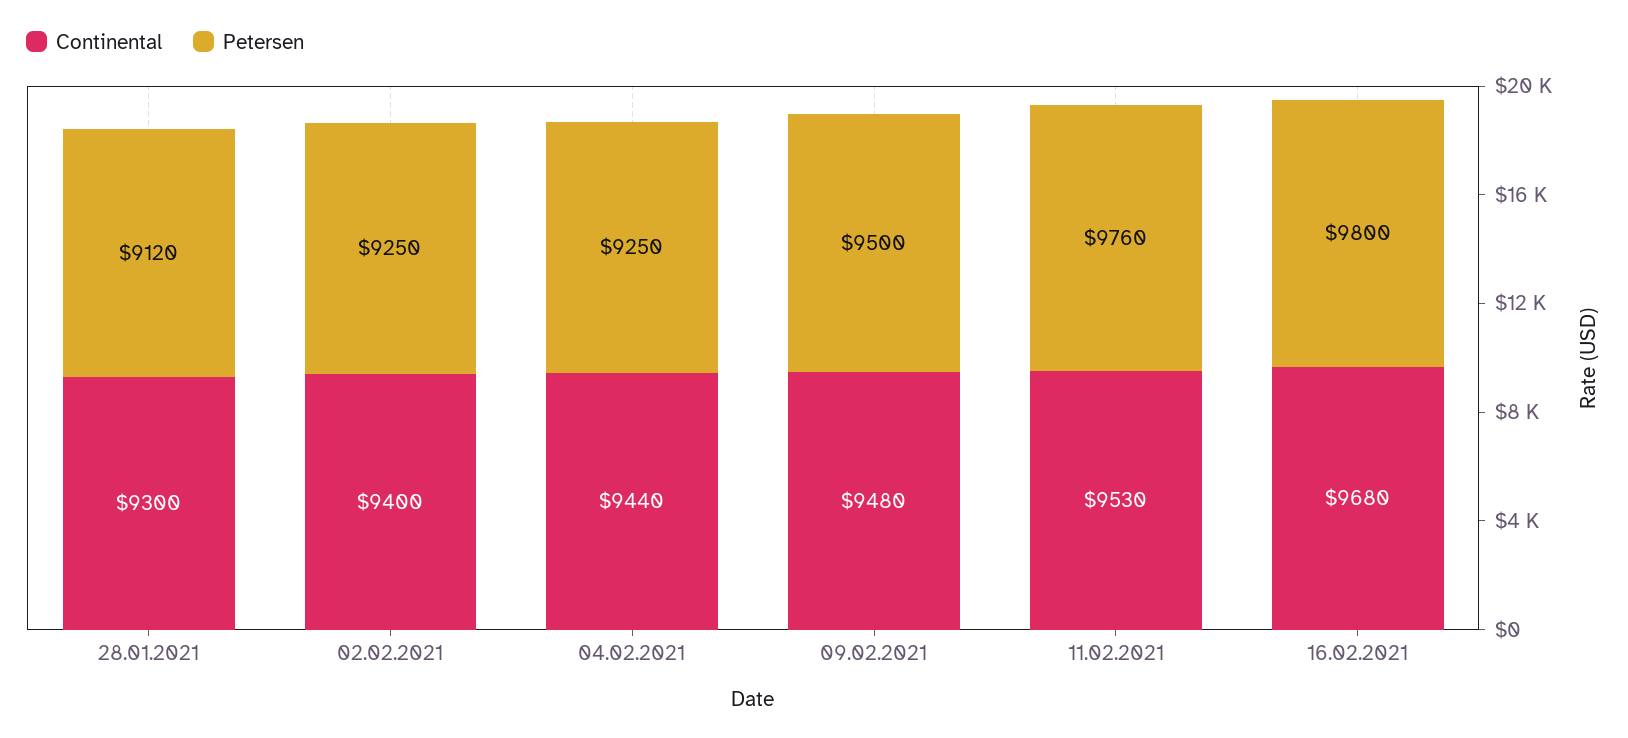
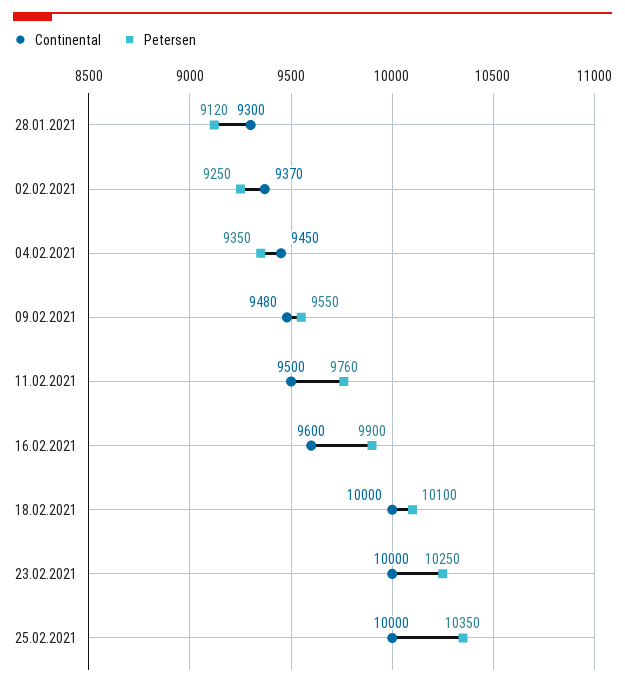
Continental, 02.02.2021: 9400 -> 9370
Continental, 04.02.2021: 9440 -> 9450
Petersen, 04.02.2021: 9250 -> 9350
Petersen, 09.02.2021: 9500 -> 9550
Continental, 11.02.2021: 9530 -> 9500
Continental, 16.02.2021: 9680 -> 9600
Petersen, 16.02.2021: 9800 -> 9900
Continental, 18.02.2021: none -> 10000
Petersen, 18.02.2021: none -> 10100
Continental, 23.02.2021: none -> 10000
Petersen, 23.02.2021: none -> 10250
Continental, 25.02.2021: none -> 10000
Petersen, 25.02.2021: none -> 10350

